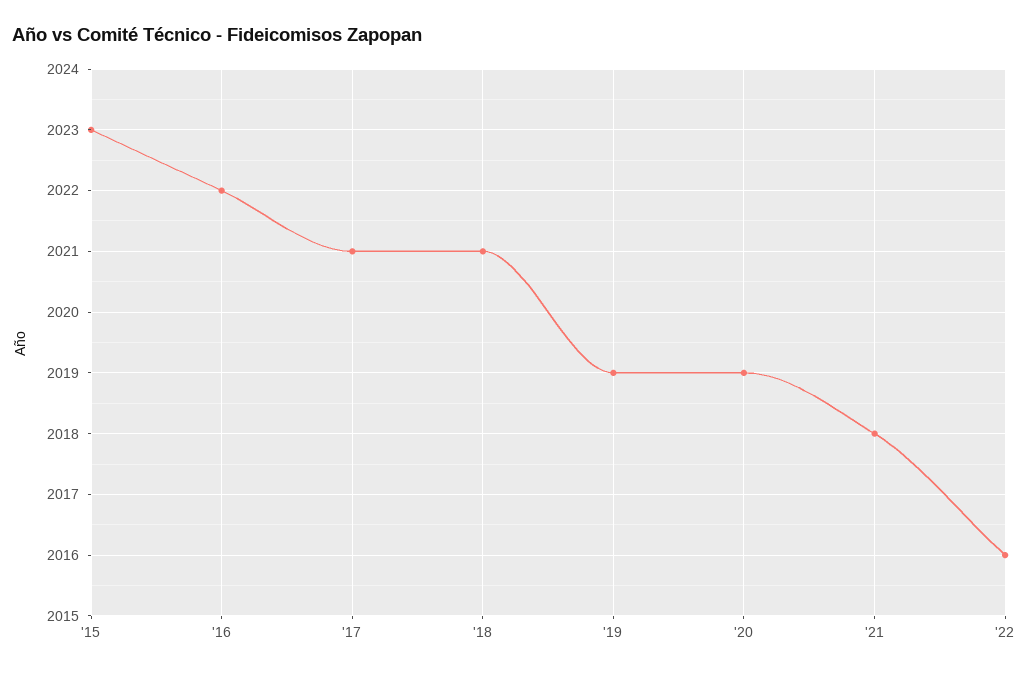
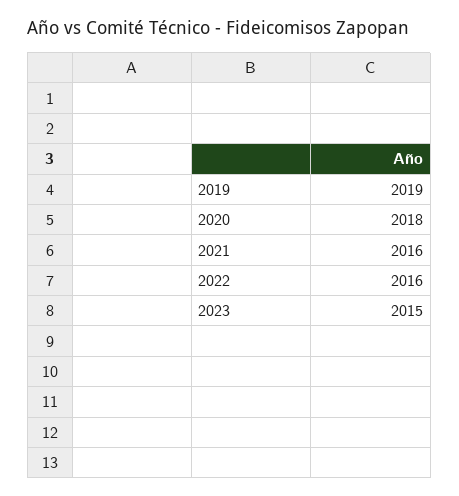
'15: 2023 -> none
'16: 2022 -> none
'17: 2021 -> none
'18: 2021 -> none
'20: 2019 -> 2018
'21: 2018 -> 2016
2023: none -> 2015

